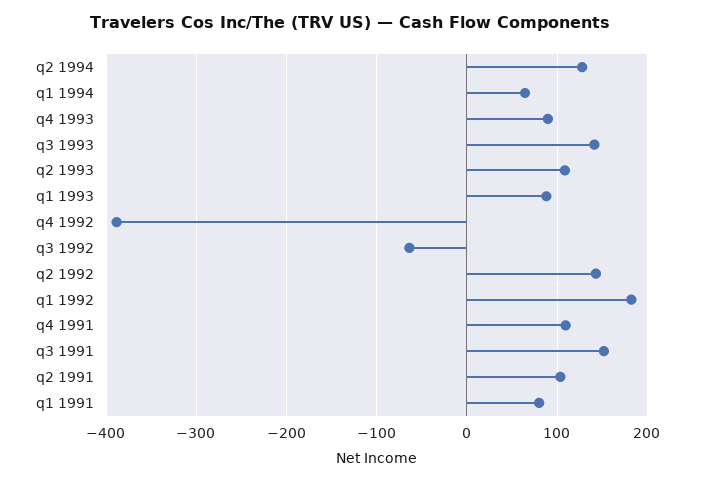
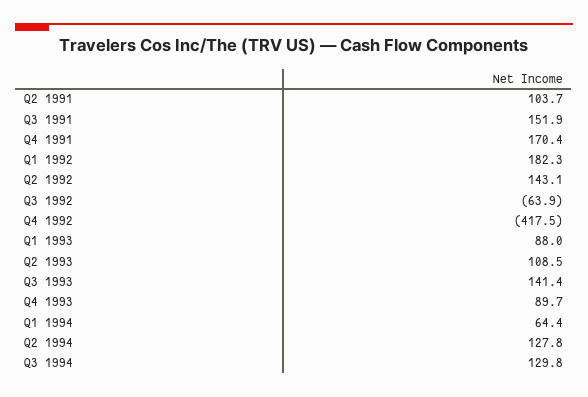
q4 1992: -390 -> -417.5
q4 1991: 110 -> 170.4
q1 1991: 80 -> none
Q3 1994: none -> 129.8

